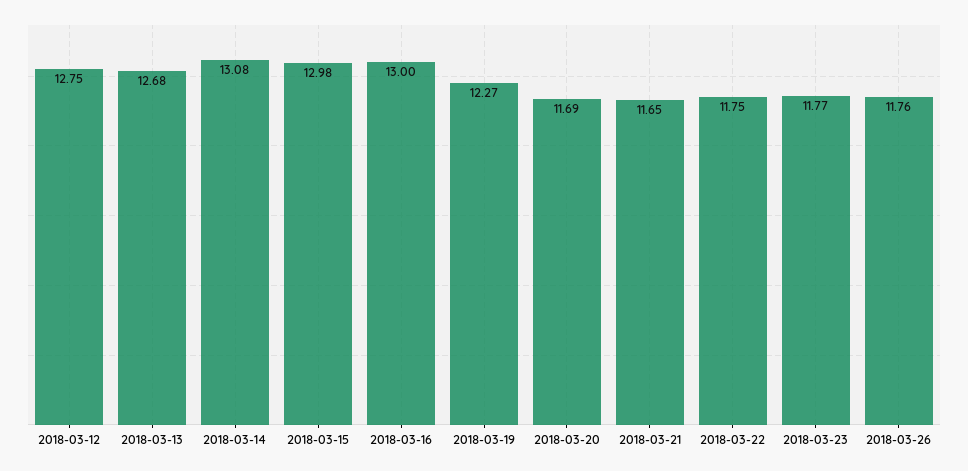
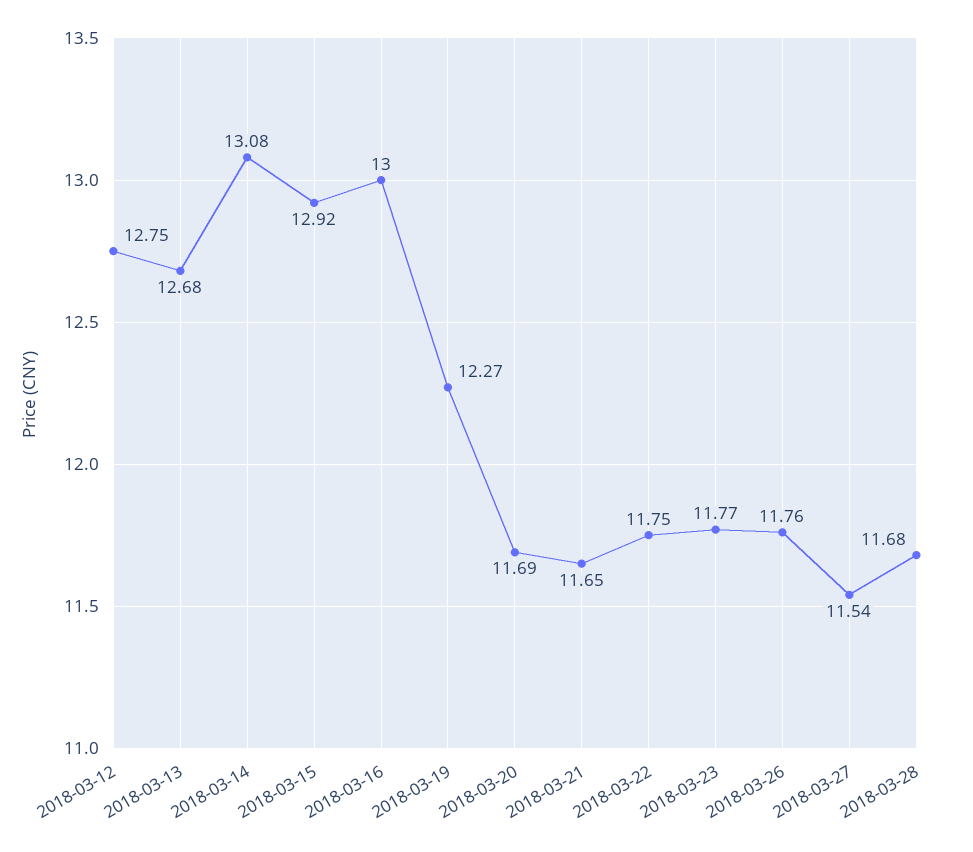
2018-03-15: 12.98 -> 12.92
2018-03-27: none -> 11.54
2018-03-28: none -> 11.68

